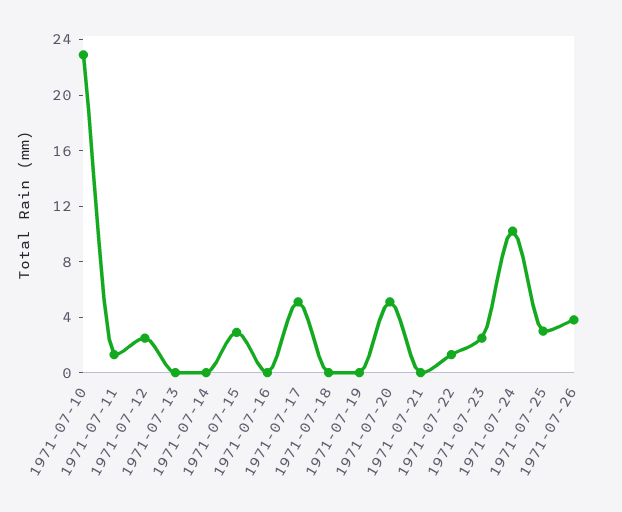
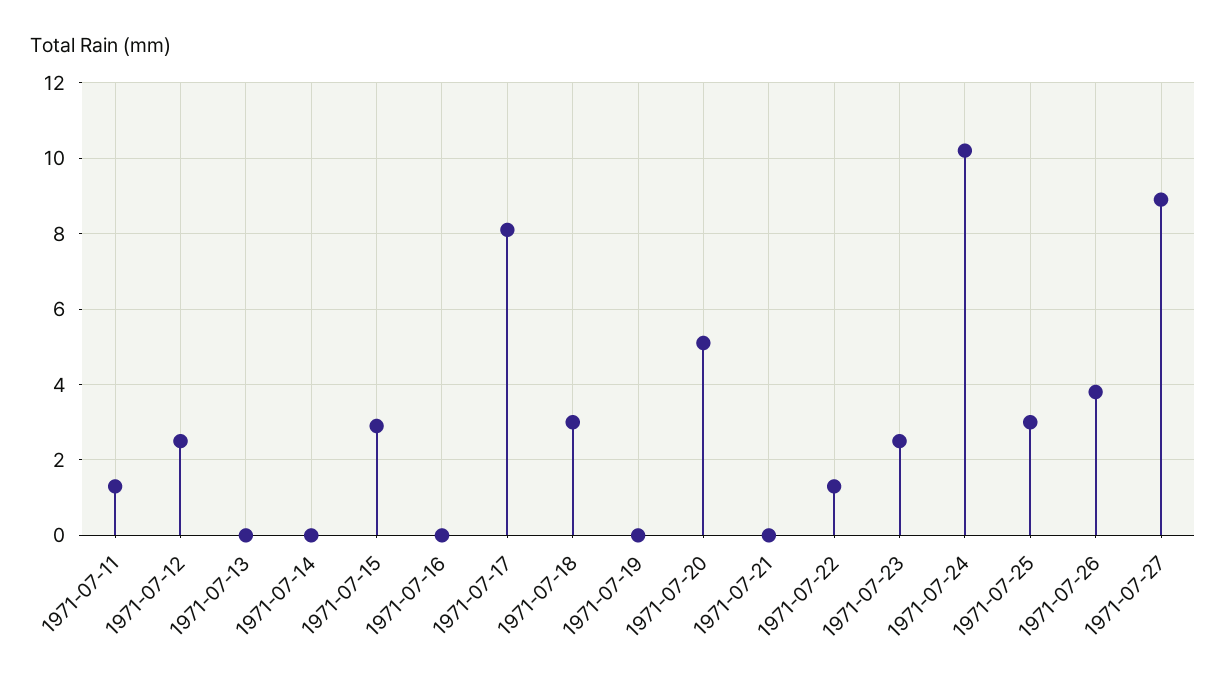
1971-07-10: 23 -> none
1971-07-17: 5 -> 8
1971-07-18: 0 -> 3
1971-07-27: none -> 9

